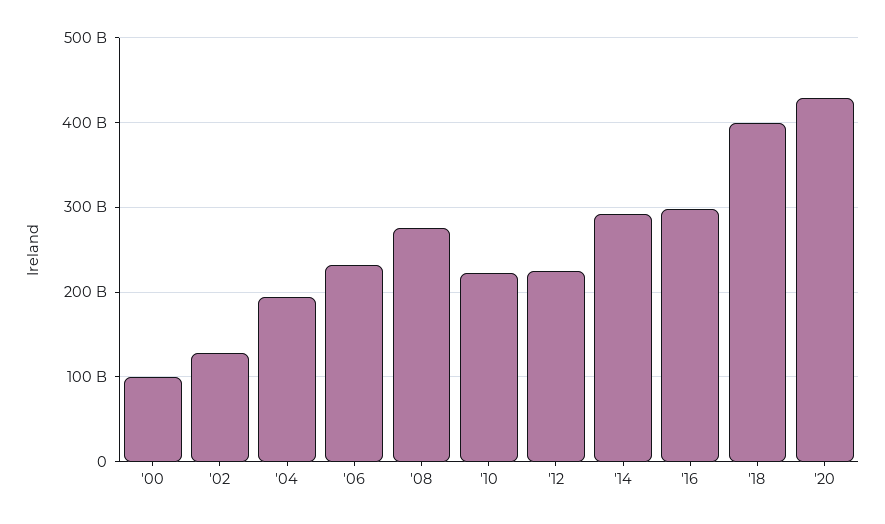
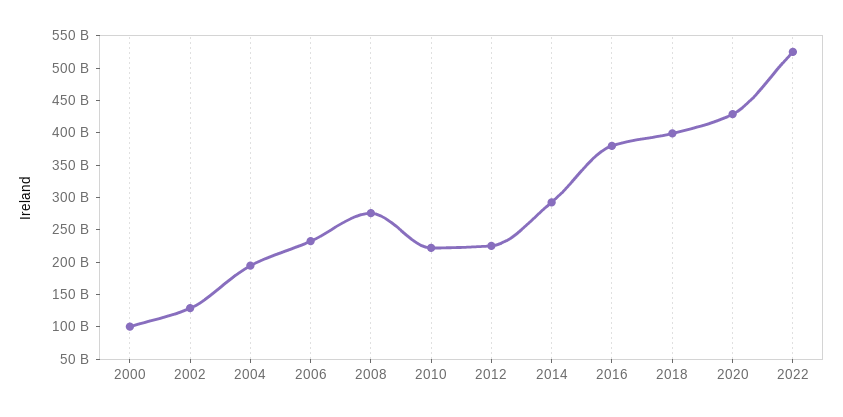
'16: 300000000000 -> 375000000000
2022: none -> 525000000000

